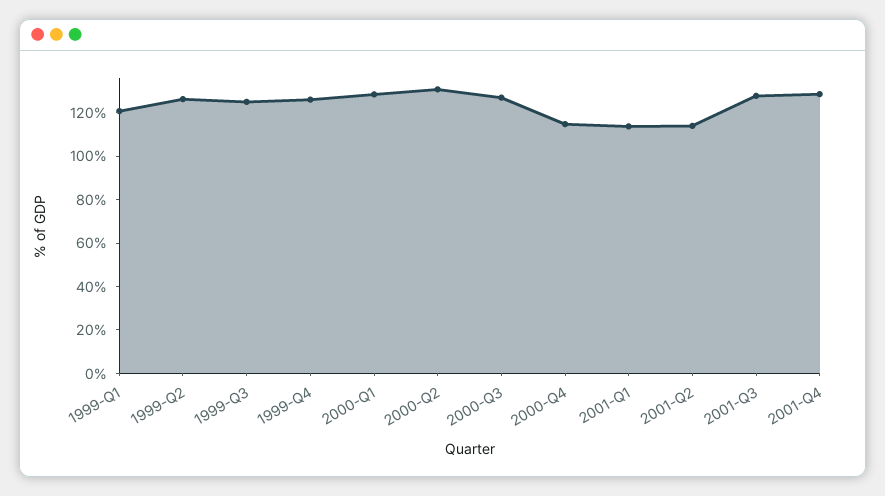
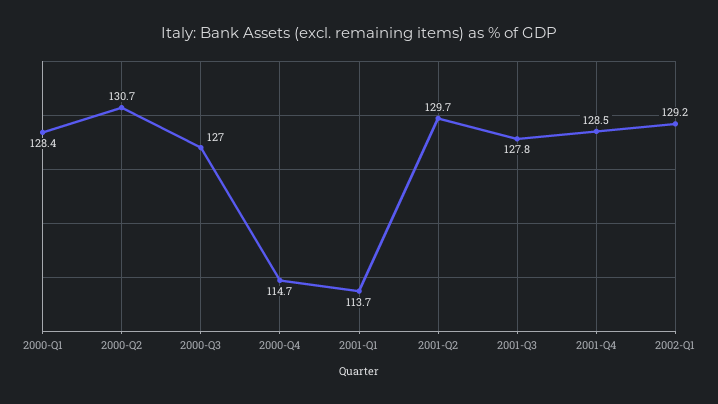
1999-Q1: 120 -> none
1999-Q2: 125 -> none
1999-Q3: 125 -> none
1999-Q4: 125 -> none
2001-Q2: 115 -> 129.7
2002-Q1: none -> 129.2

